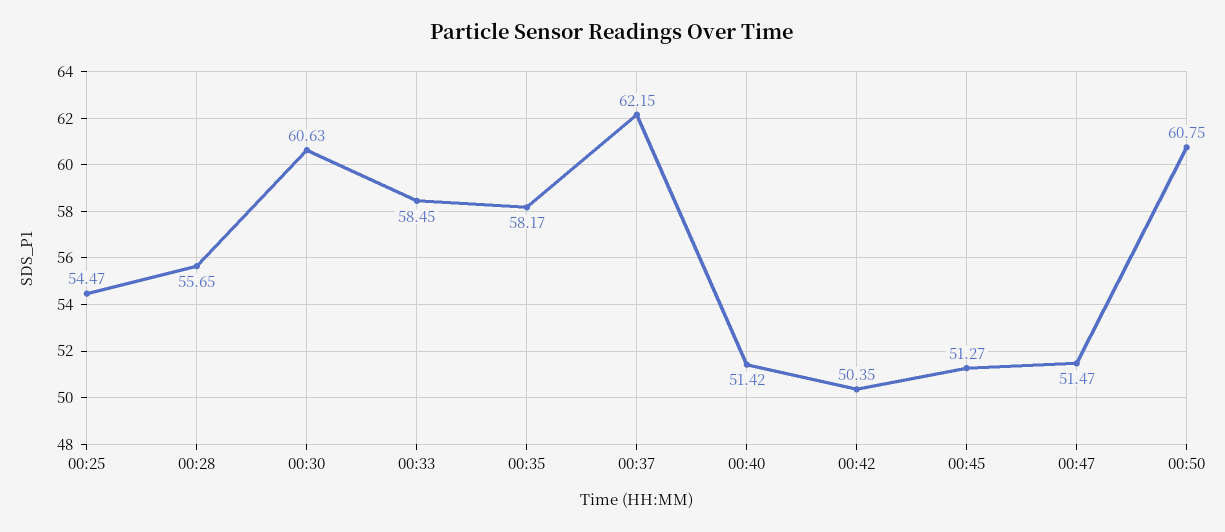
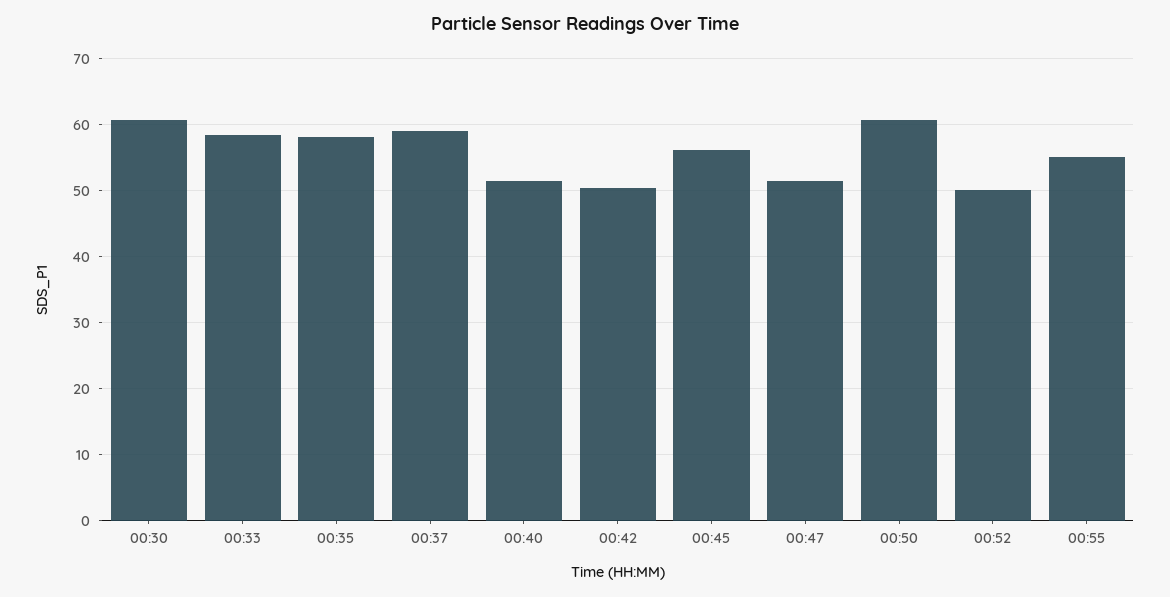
00:25: 54.47 -> none
00:28: 55.65 -> none
00:37: 62.15 -> 59
00:45: 51.27 -> 56
00:52: none -> 50
00:55: none -> 55

